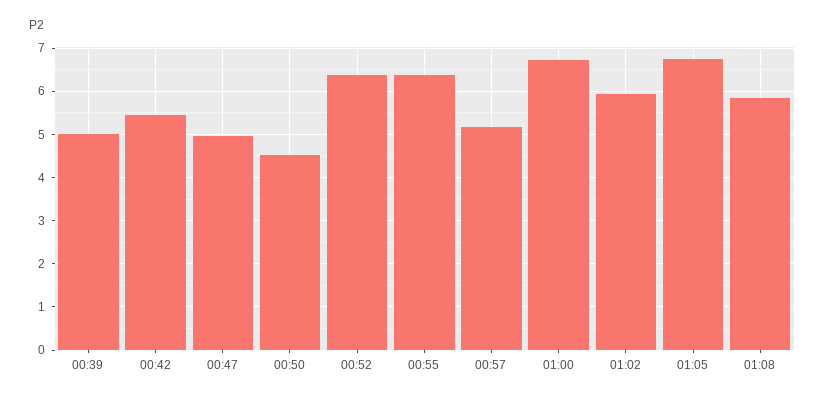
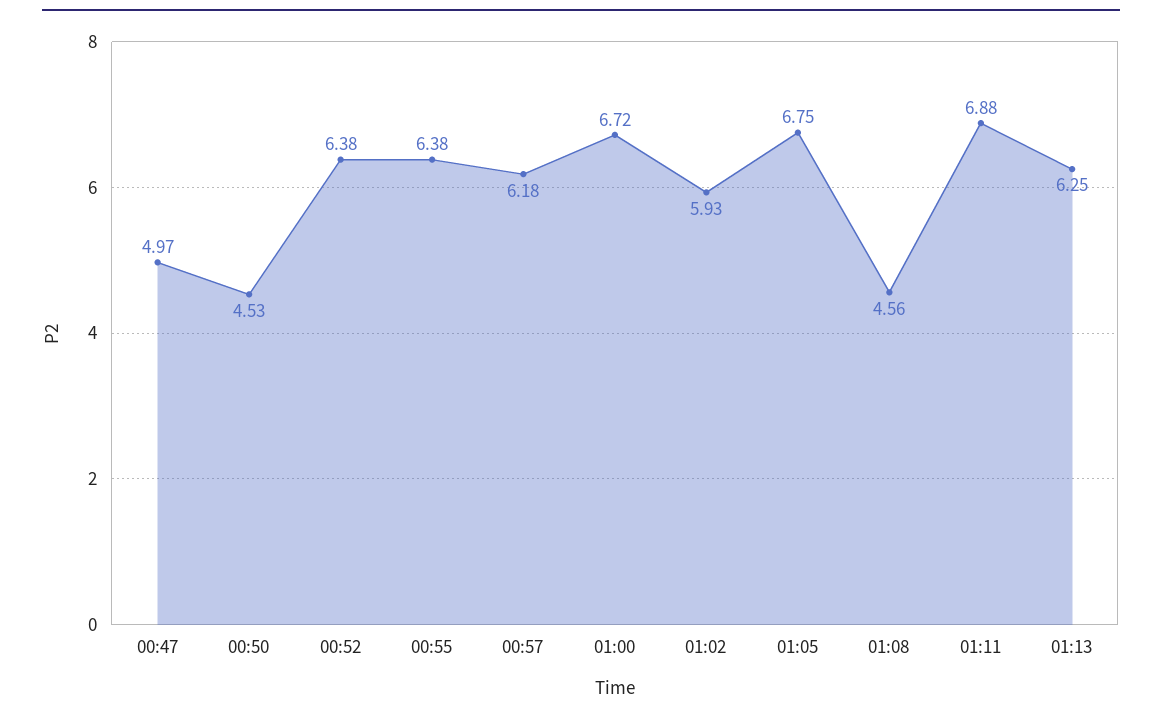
00:39: 5 -> none
00:42: 5.4 -> none
00:57: 5.2 -> 6.18
01:08: 5.8 -> 4.56
01:11: none -> 6.88
01:13: none -> 6.25

